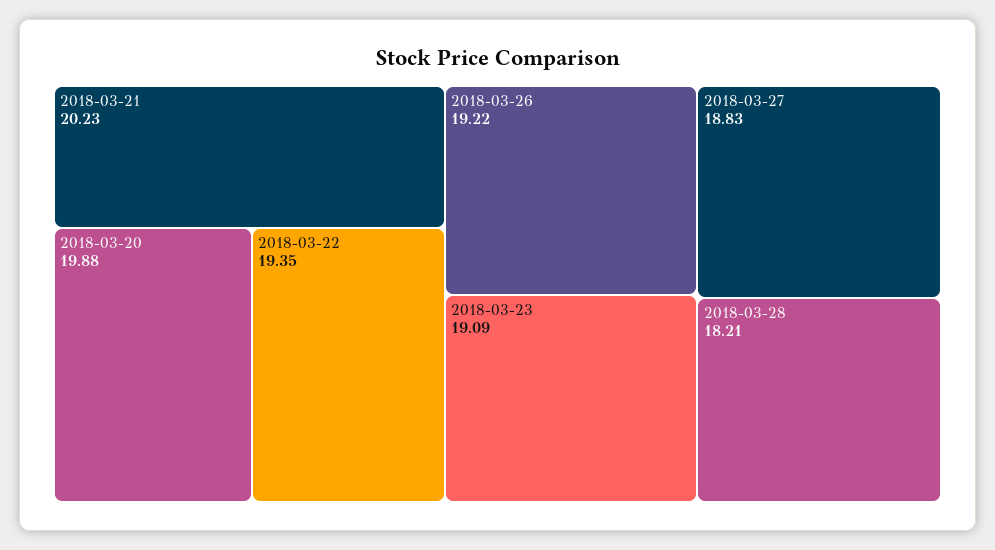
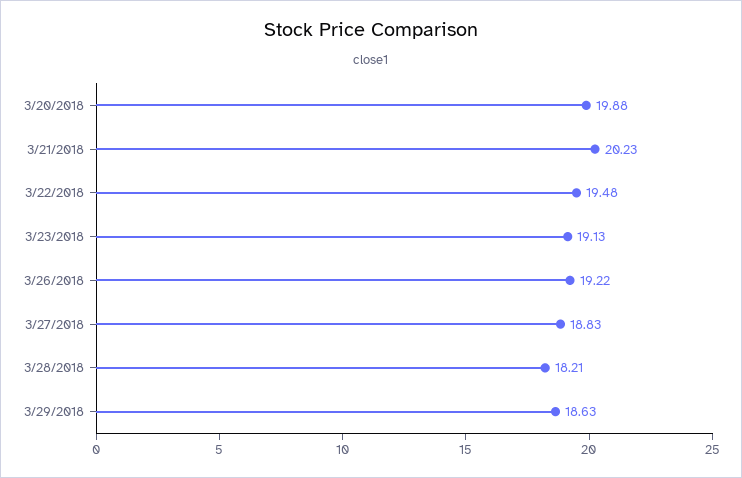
2018-03-22: 19.35 -> 19.48
2018-03-23: 19.09 -> 19.13
3/29/2018: none -> 18.63

